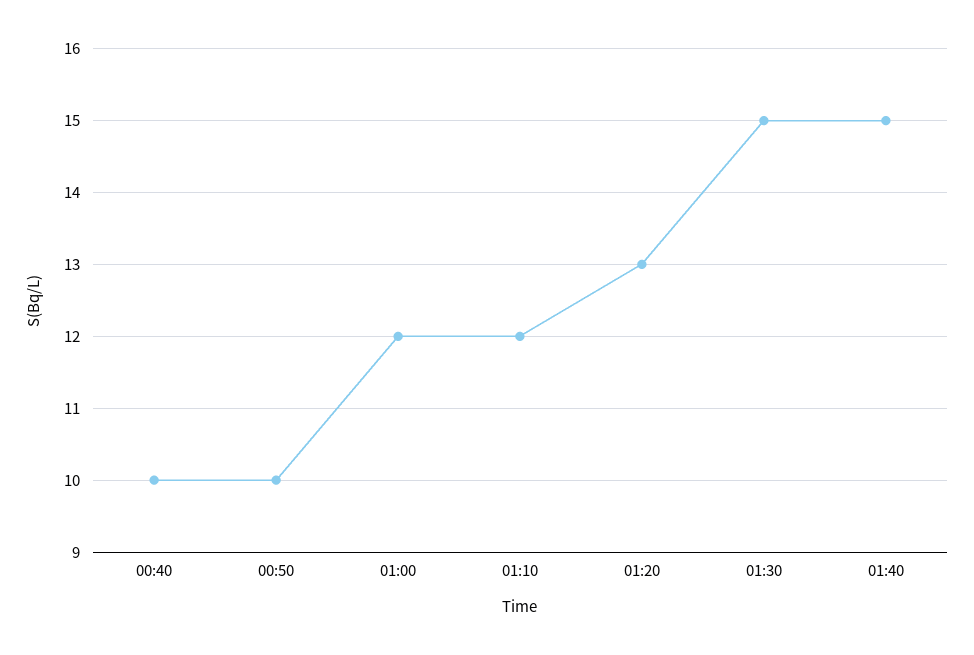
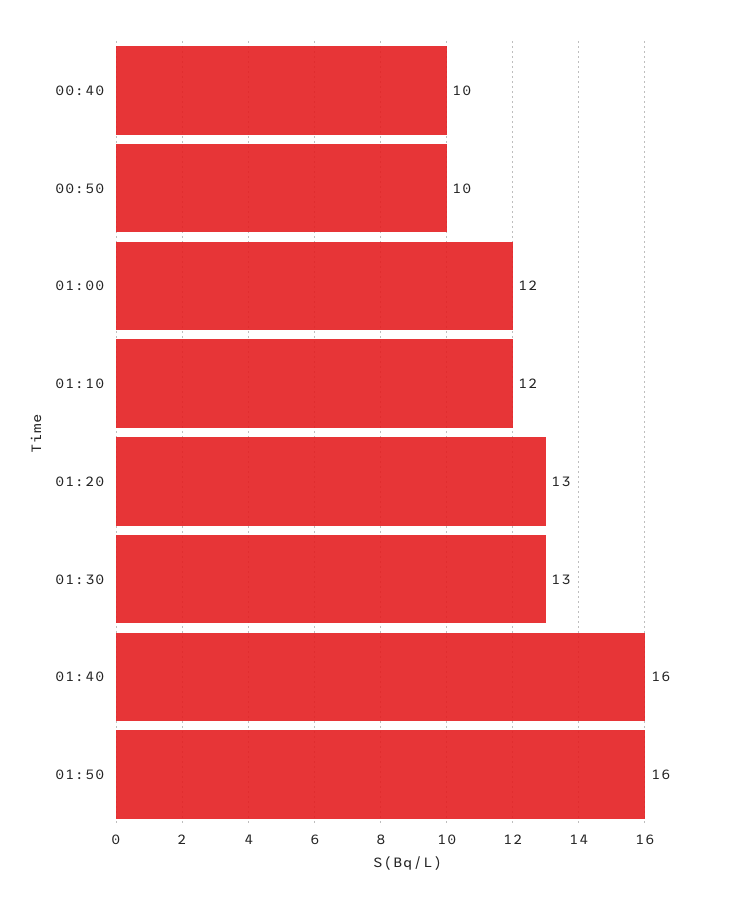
01:30: 15 -> 13
01:40: 15 -> 16
01:50: none -> 16

